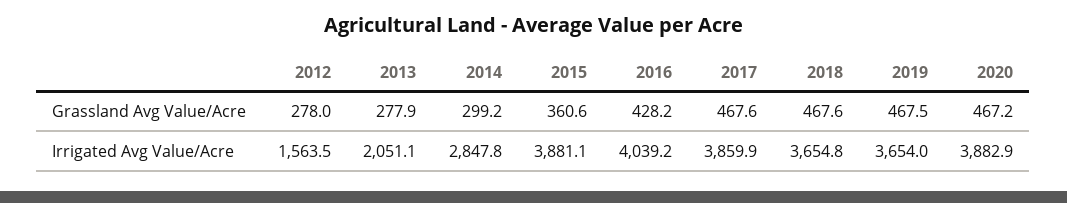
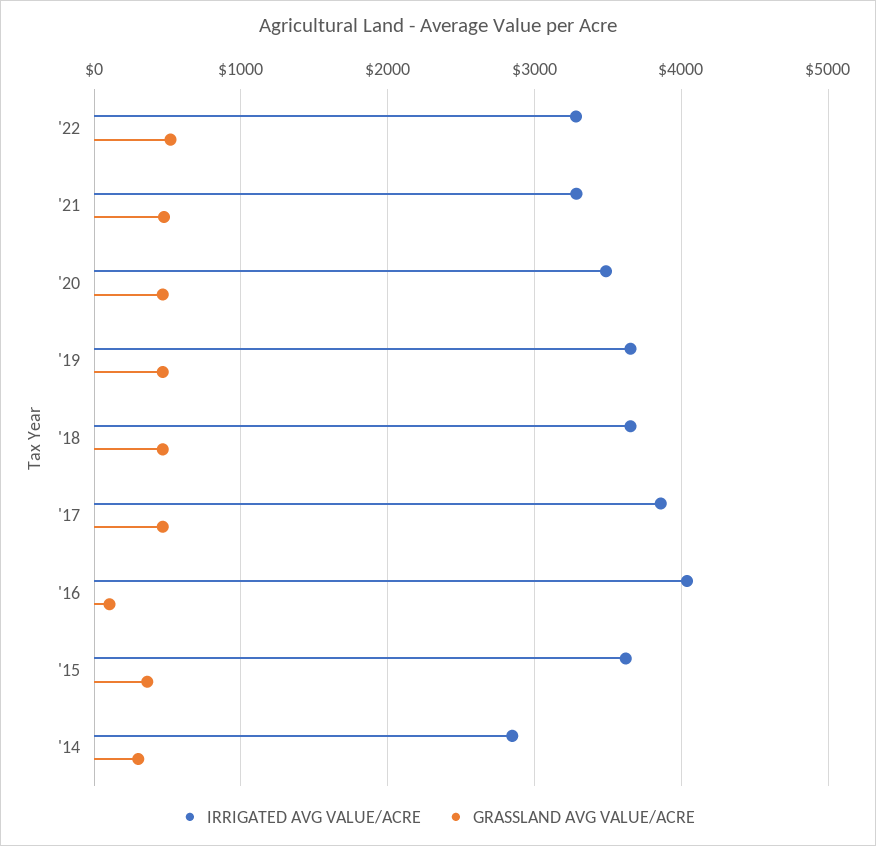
Grassland Avg Value/Acre, 2012: 278 -> none
Grassland Avg Value/Acre, 2013: 277.9 -> none
Grassland Avg Value/Acre, 2016: 428.2 -> 100
Irrigated Avg Value/Acre, 2012: 1563.5 -> none
Irrigated Avg Value/Acre, 2013: 2051.1 -> none
Irrigated Avg Value/Acre, 2015: 3881.1 -> 3600
Irrigated Avg Value/Acre, 2020: 3882.9 -> 3500
Irrigated Avg Value/Acre, '22: none -> 3300
Grassland Avg Value/Acre, '22: none -> 500
Irrigated Avg Value/Acre, '21: none -> 3300
Grassland Avg Value/Acre, '21: none -> 500

